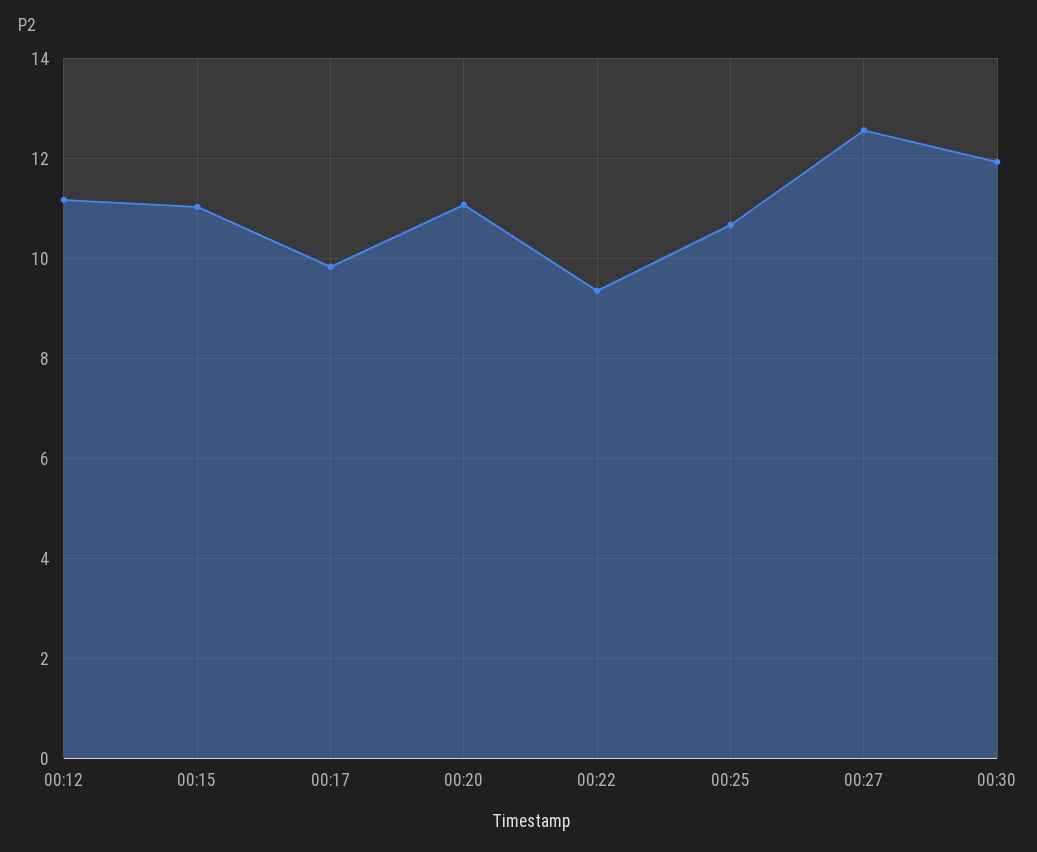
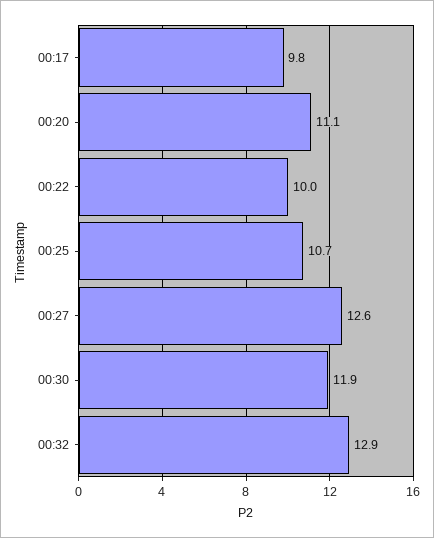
00:12: 11.2 -> none
00:15: 11 -> none
00:22: 9.4 -> 10
00:32: none -> 12.9

